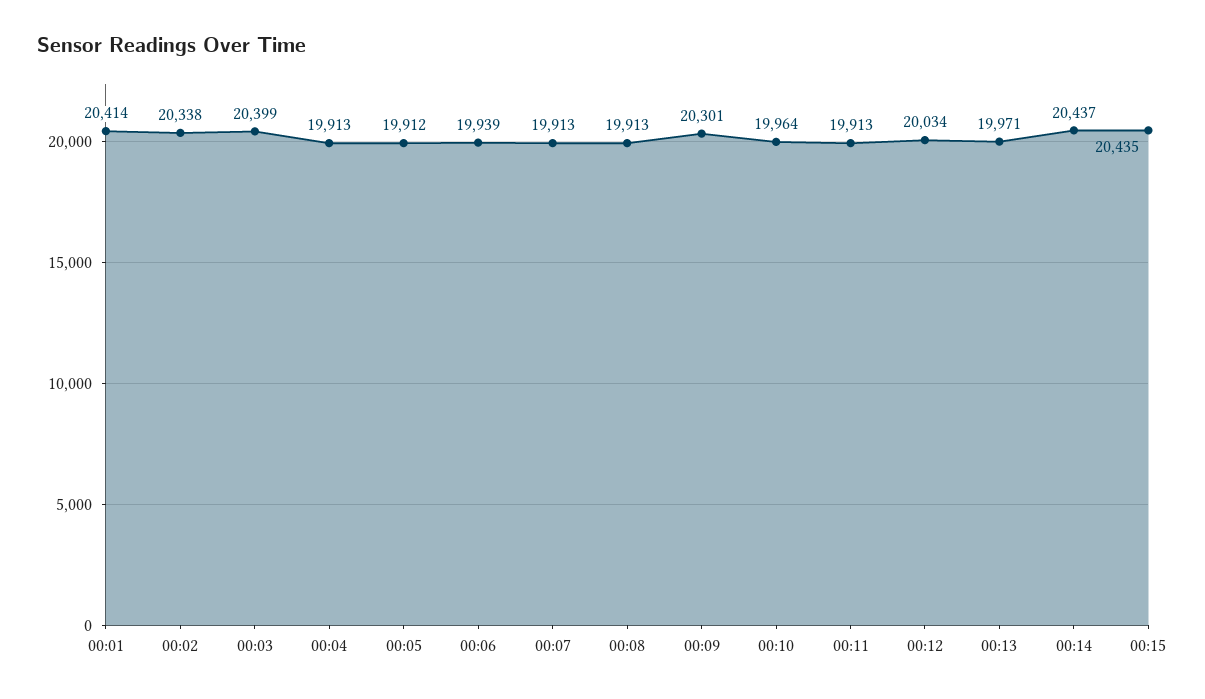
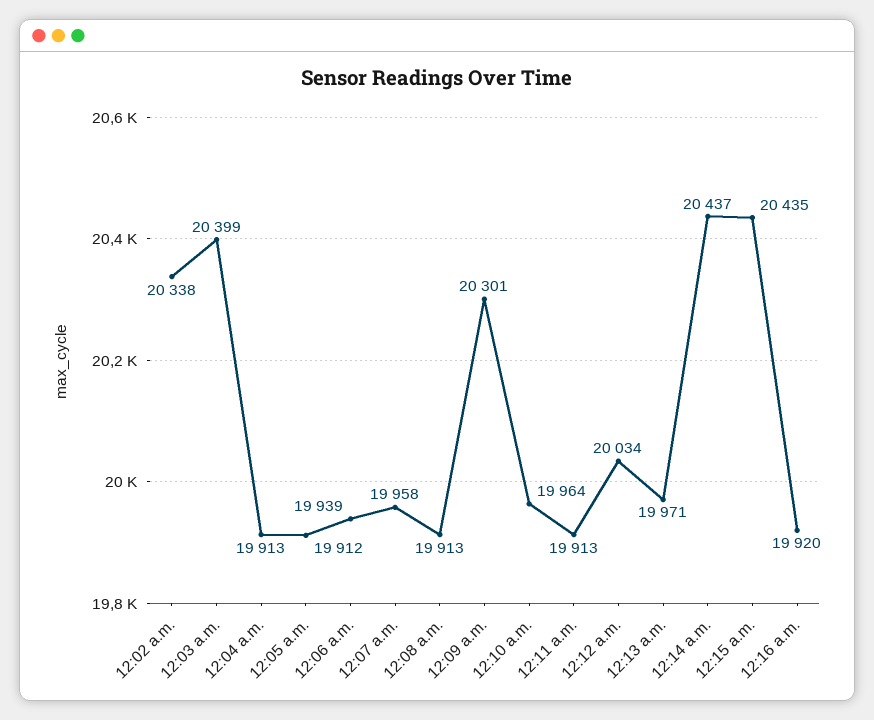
00:01: 20414 -> none
00:07: 19913 -> 19958
12:16 a.m.: none -> 19920

